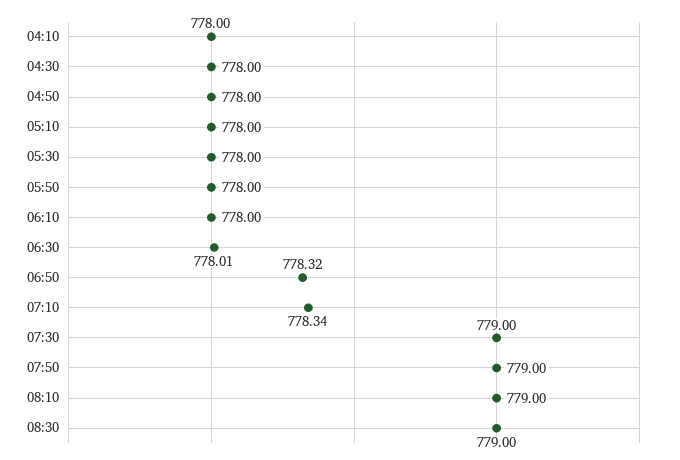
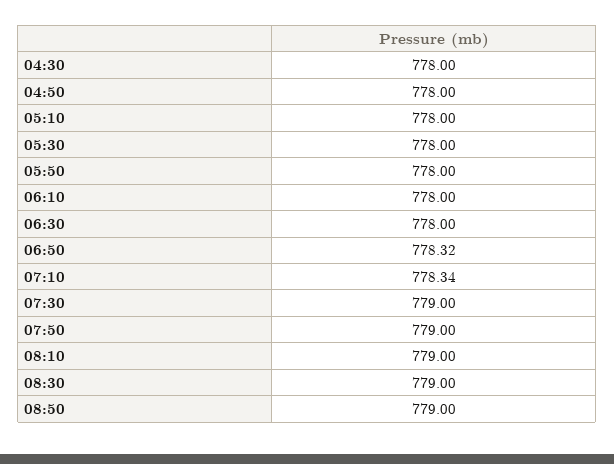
04:10: 778 -> none
06:30: 778.01 -> 778
08:50: none -> 779

